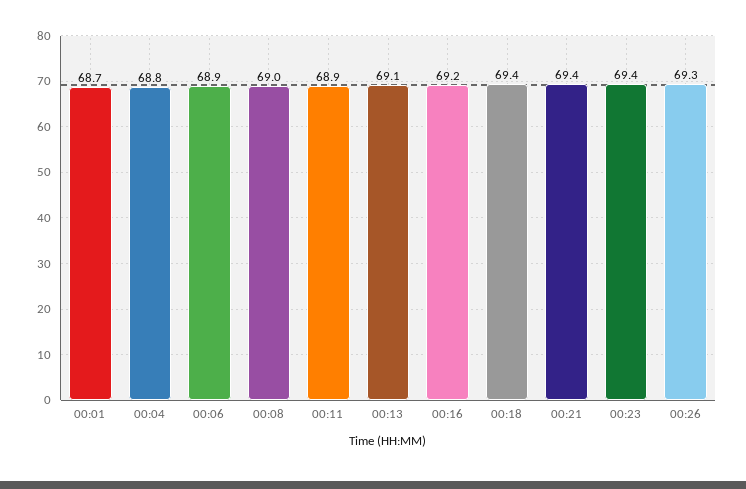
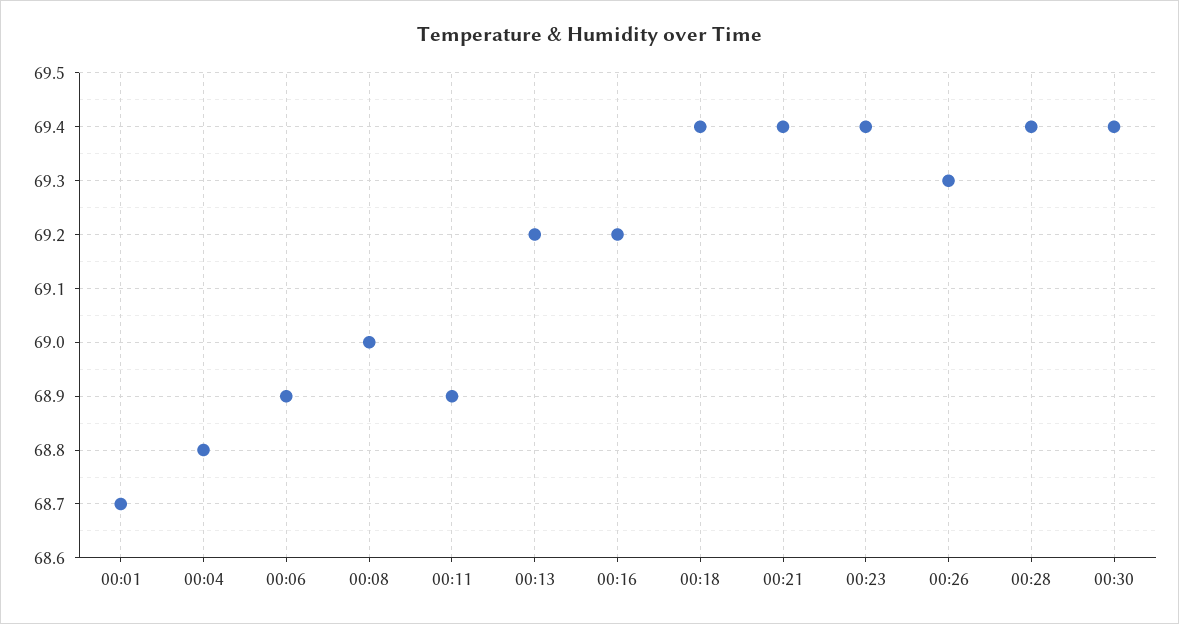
00:13: 69.1 -> 69.2
00:28: none -> 69.4
00:30: none -> 69.4

